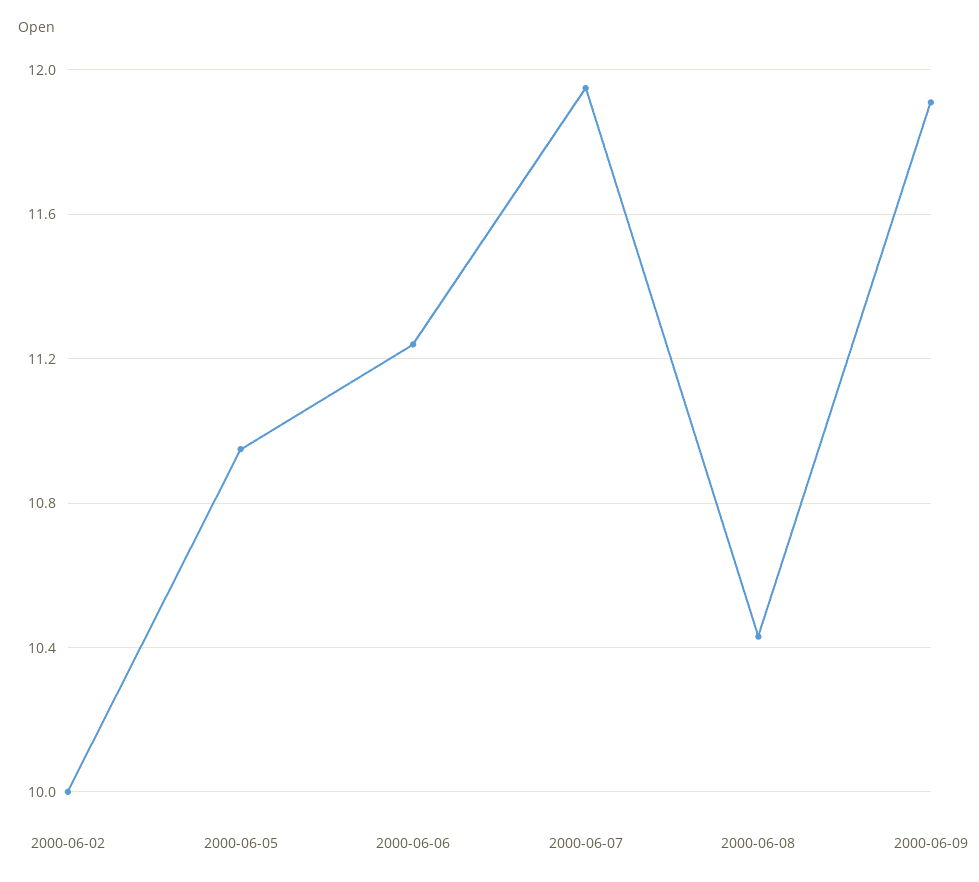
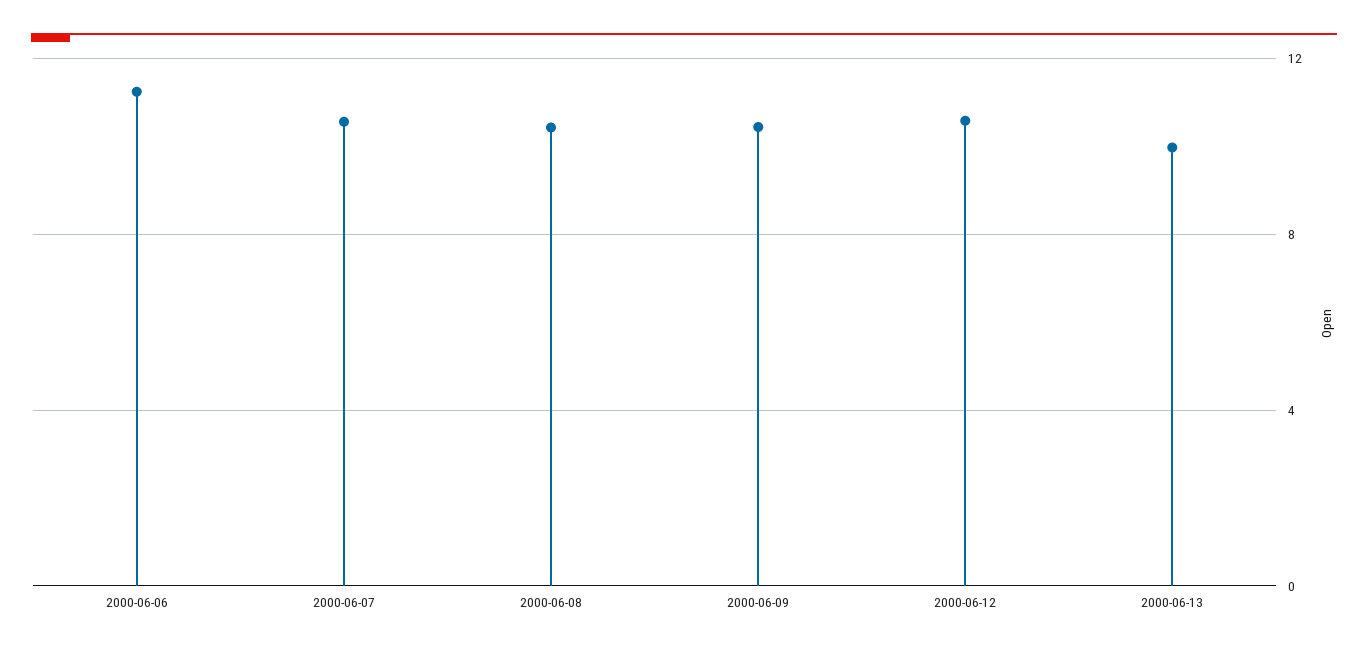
2000-06-02: 10 -> none
2000-06-05: 10.95 -> none
2000-06-07: 11.95 -> 10.5
2000-06-09: 11.9 -> 10.5
2000-06-12: none -> 10.5
2000-06-13: none -> 10

